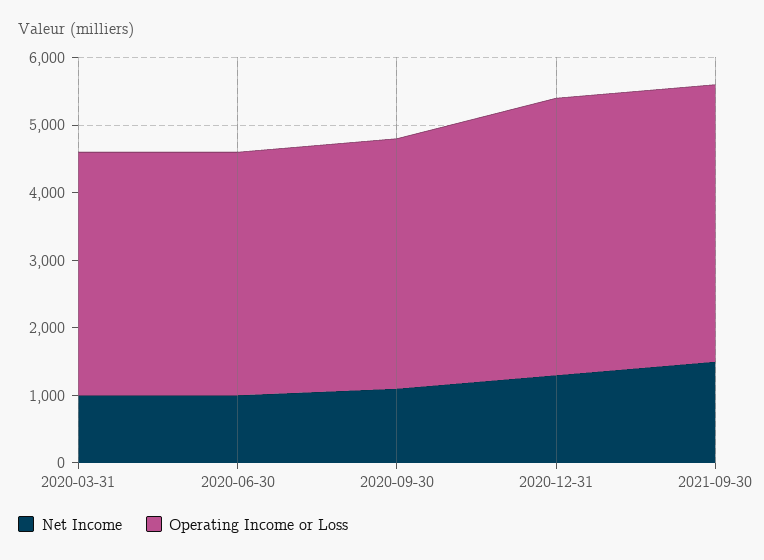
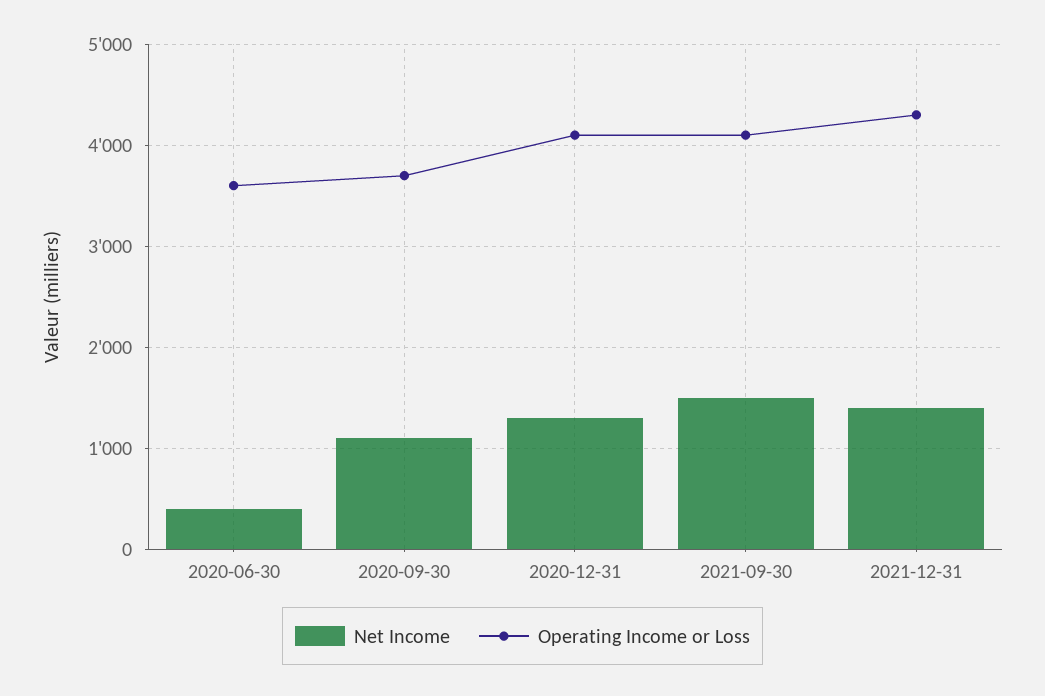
Net Income, 2020-03-31: 1000 -> none
Operating Income or Loss, 2020-03-31: 3600 -> none
Net Income, 2020-06-30: 1000 -> 400
Net Income, 2021-12-31: none -> 1400
Operating Income or Loss, 2021-12-31: none -> 4300

